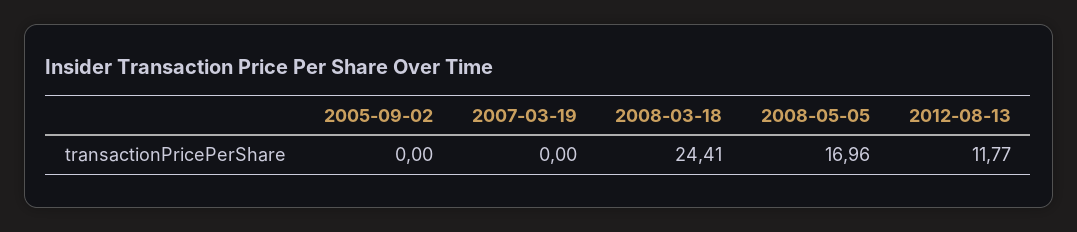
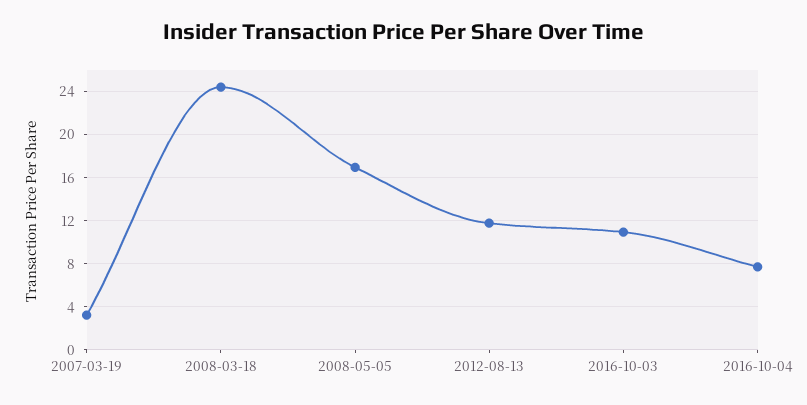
2005-09-02: 0 -> none
2007-03-19: 0 -> 3
2016-10-03: none -> 11
2016-10-04: none -> 8

